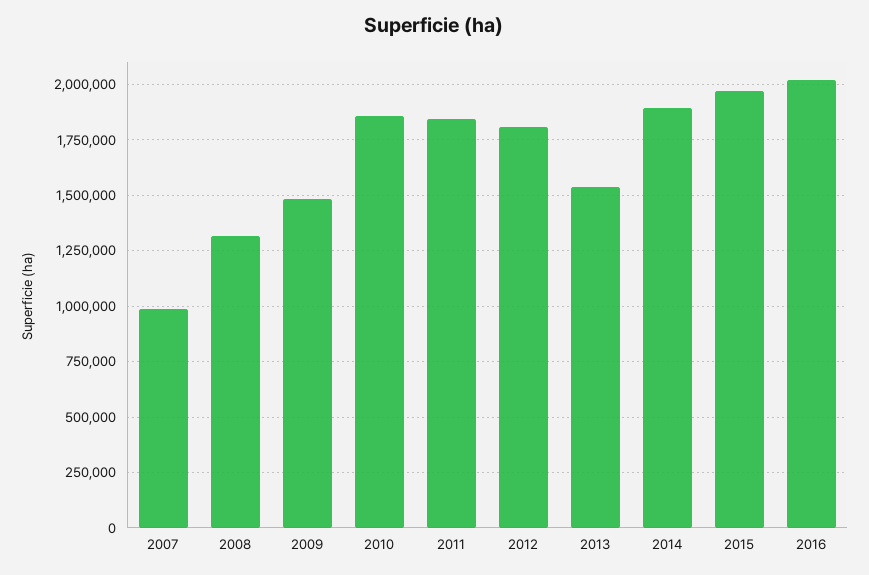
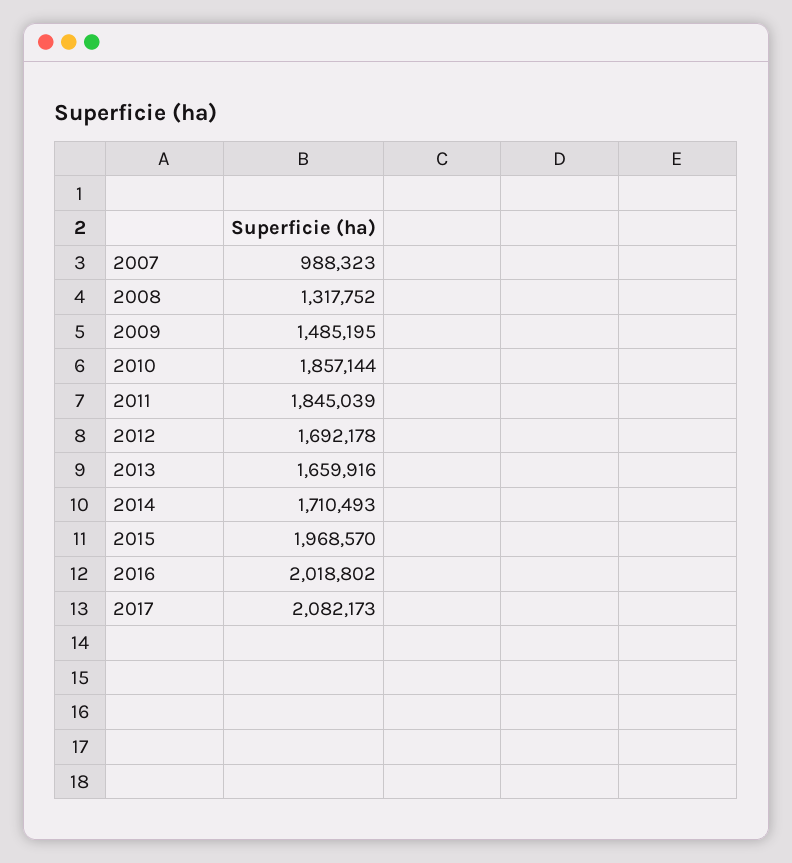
2012: 1800000 -> 1692178
2013: 1550000 -> 1659916
2014: 1900000 -> 1710493
2017: none -> 2082173

